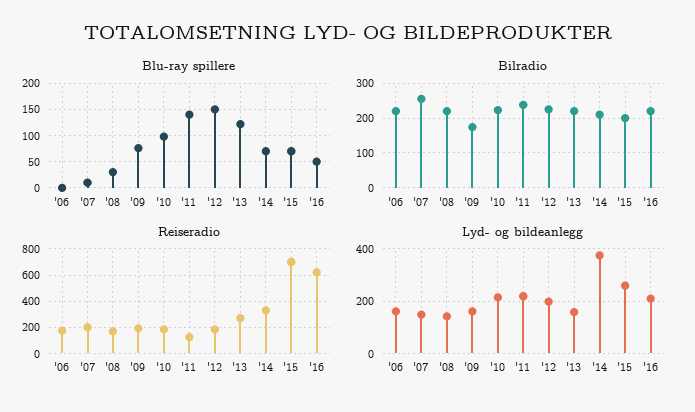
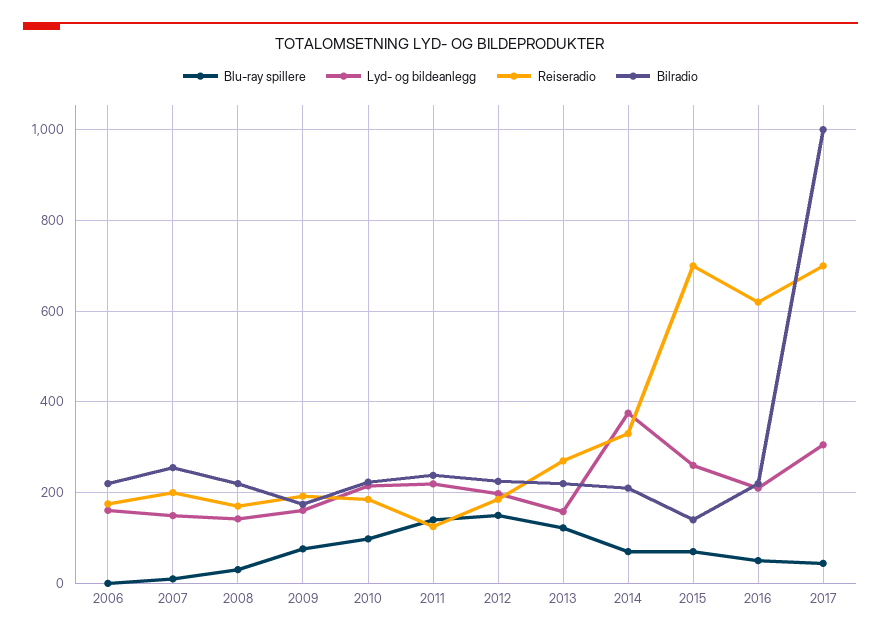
Bilradio, '15: 200 -> 140
Blu-ray spillere, 2017: none -> 40
Lyd- og bildeanlegg, 2017: none -> 300
Reiseradio, 2017: none -> 700
Bilradio, 2017: none -> 1000

